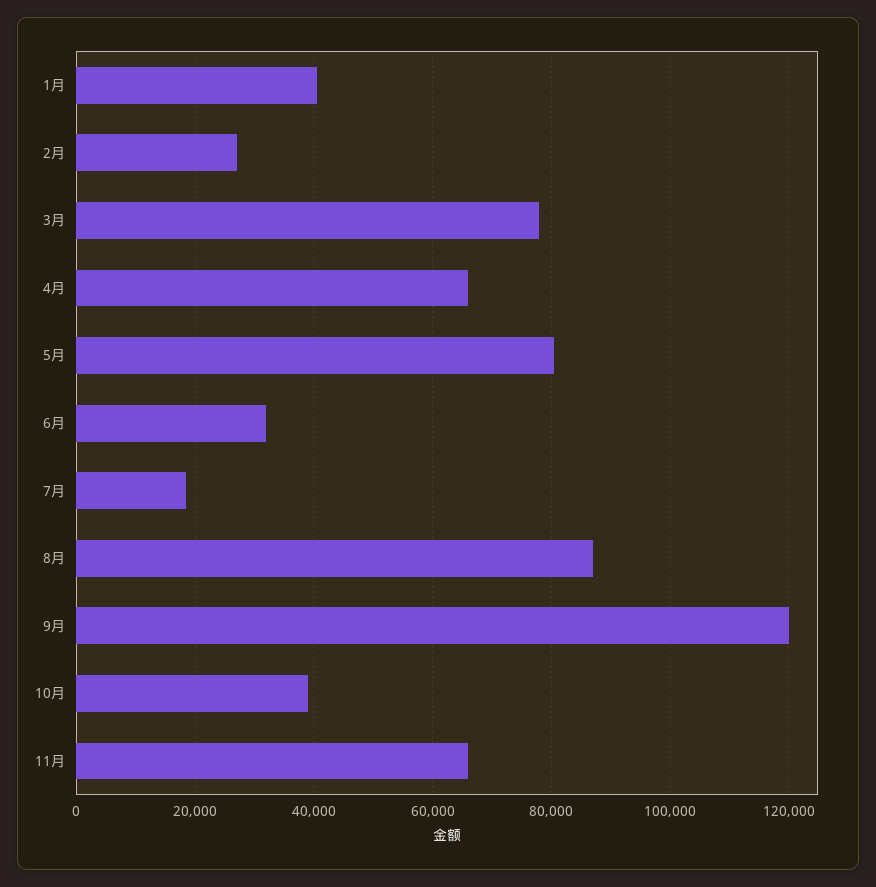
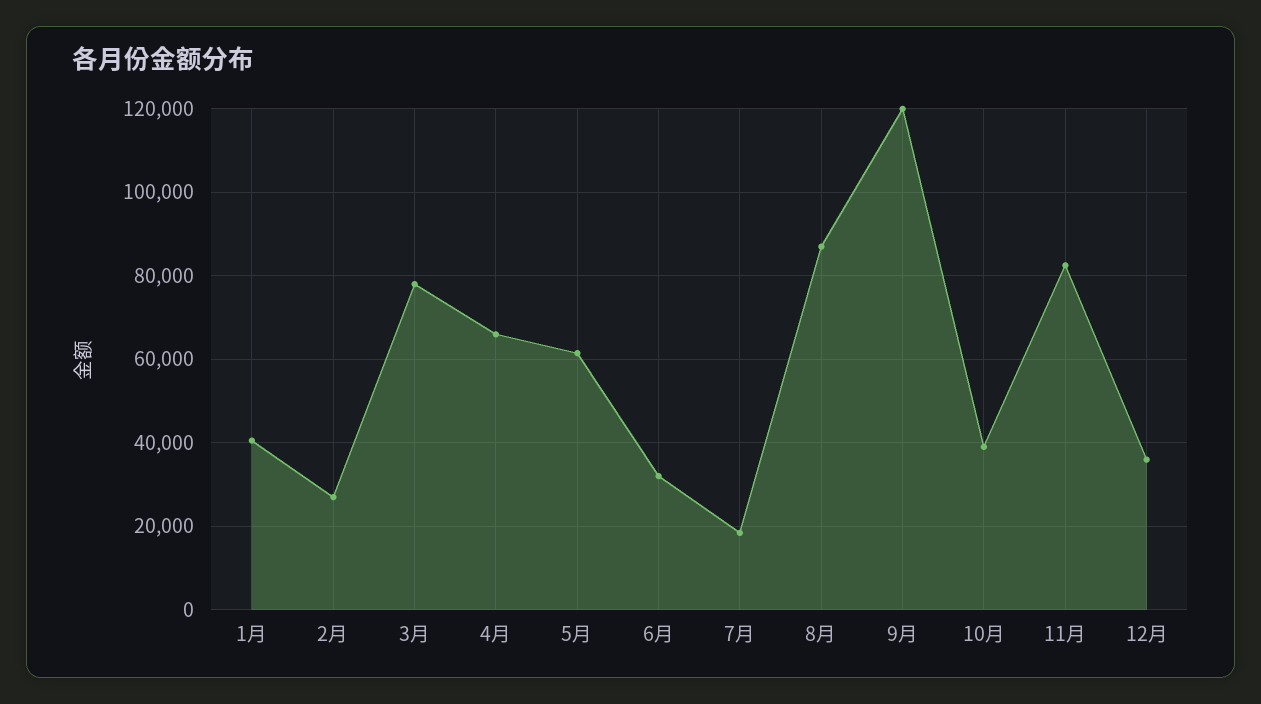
5月: 80000 -> 62000
11月: 66000 -> 82000
12月: none -> 36000

